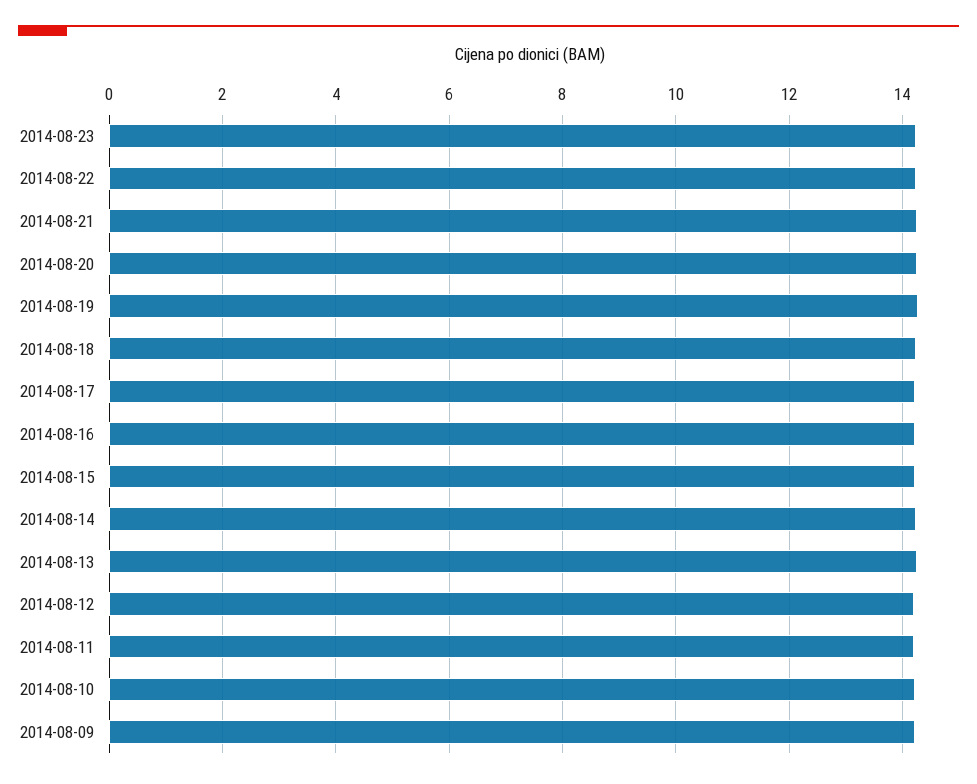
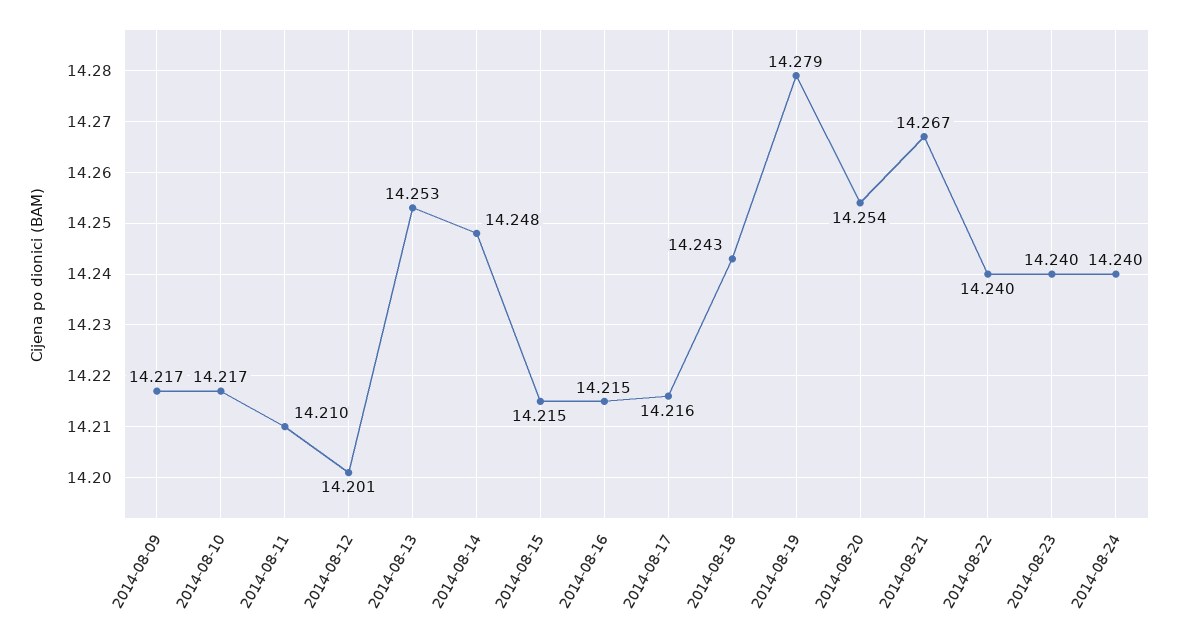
2014-08-24: none -> 14.24

